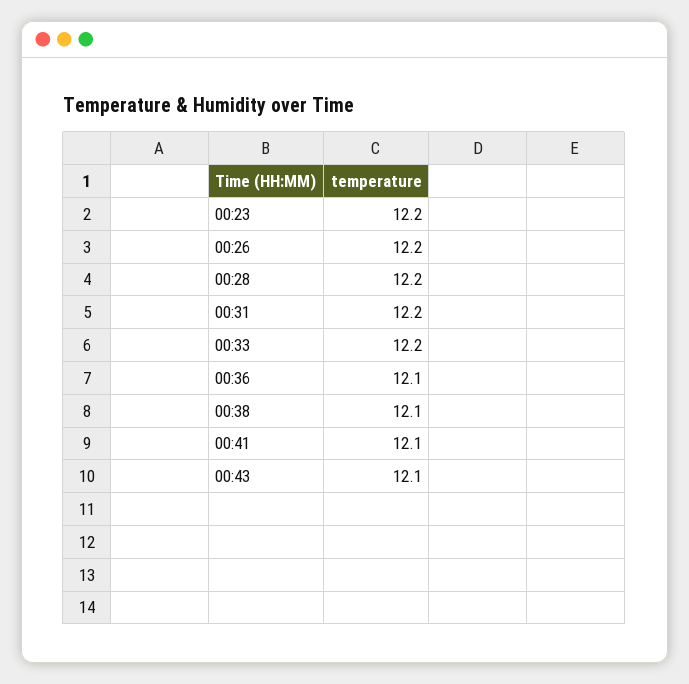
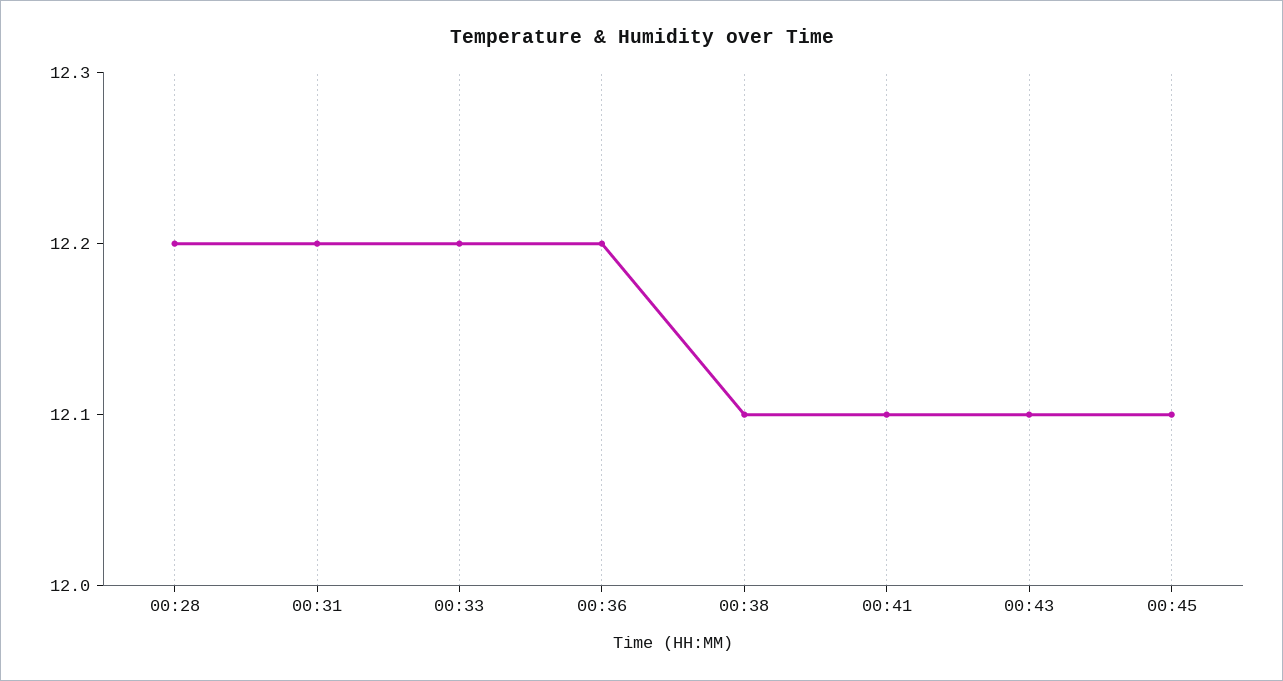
00:23: 12.2 -> none
00:26: 12.2 -> none
00:36: 12.1 -> 12.2
00:45: none -> 12.1

